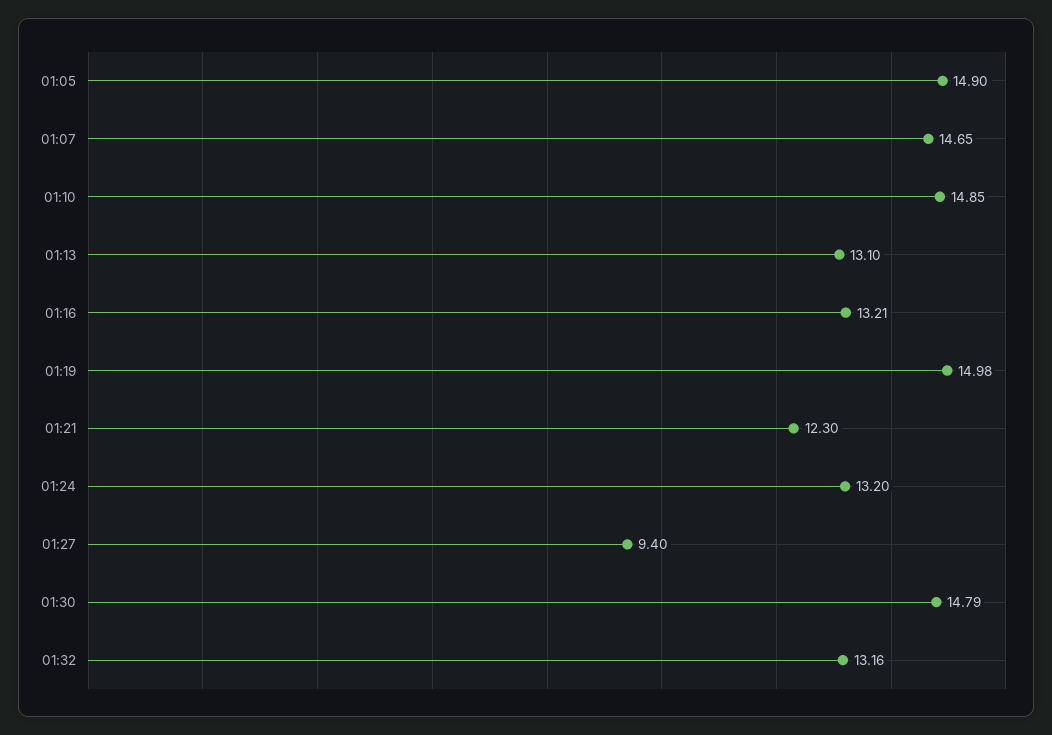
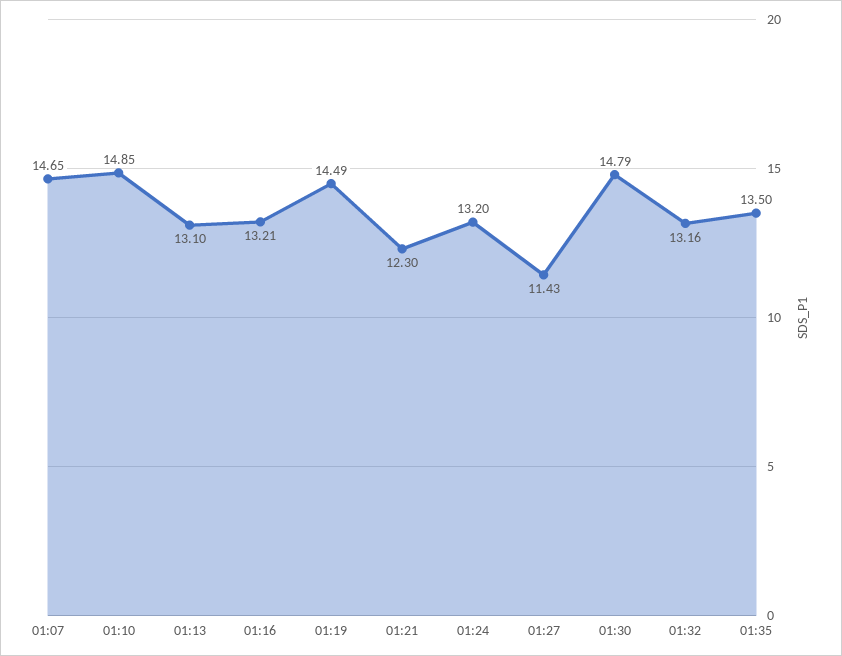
01:05: 14.9 -> none
01:19: 14.98 -> 14.49
01:27: 9.4 -> 11.43
01:35: none -> 13.5

